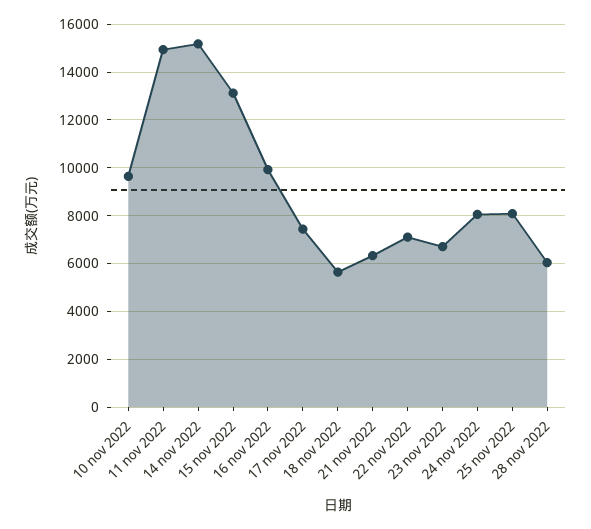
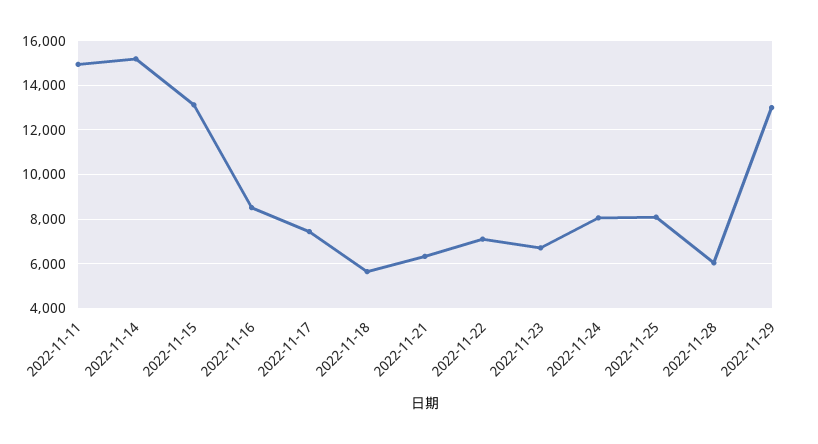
10 nov 2022: 9500 -> none
16 nov 2022: 10000 -> 8500
2022-11-29: none -> 13000

